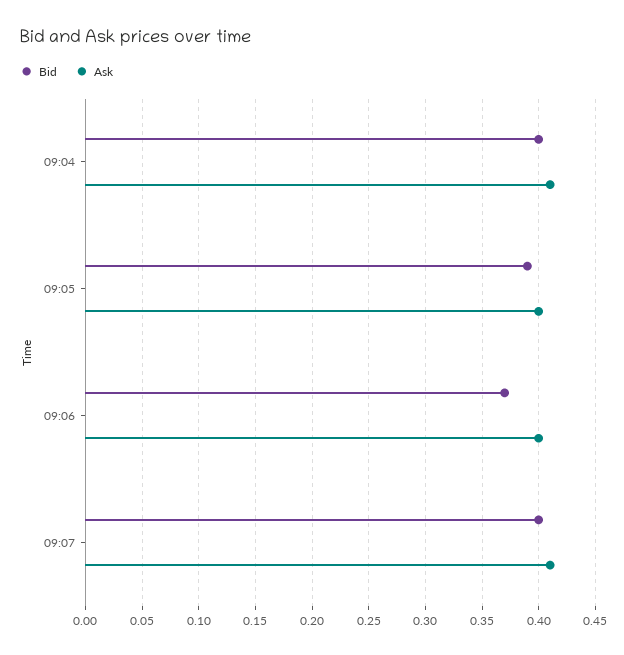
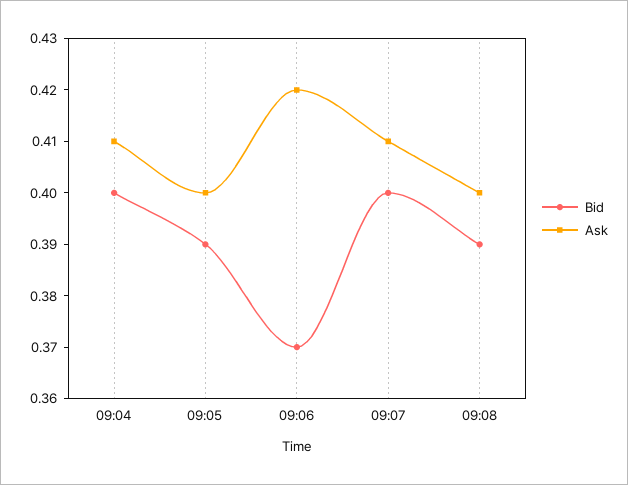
Ask, 09:06: 0.4 -> 0.42
Bid, 09:08: none -> 0.39
Ask, 09:08: none -> 0.4

